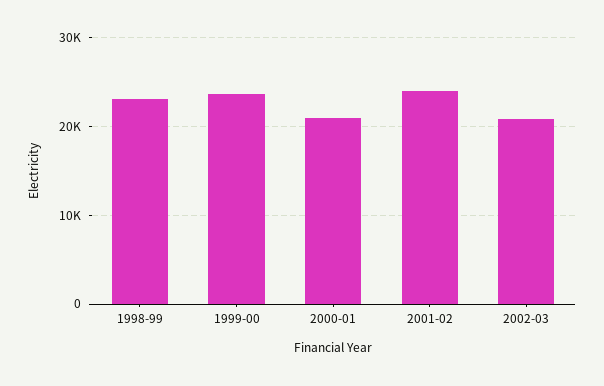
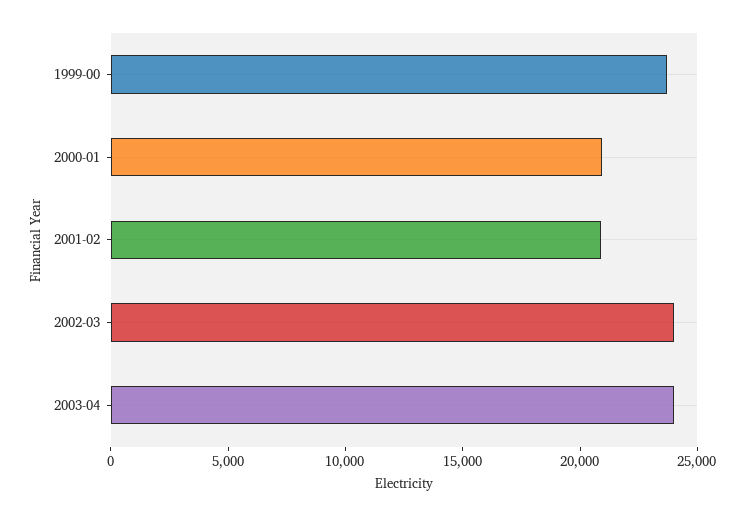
1998-99: 23000 -> none
2001-02: 24000 -> 21000
2002-03: 21000 -> 24000
2003-04: none -> 24000

